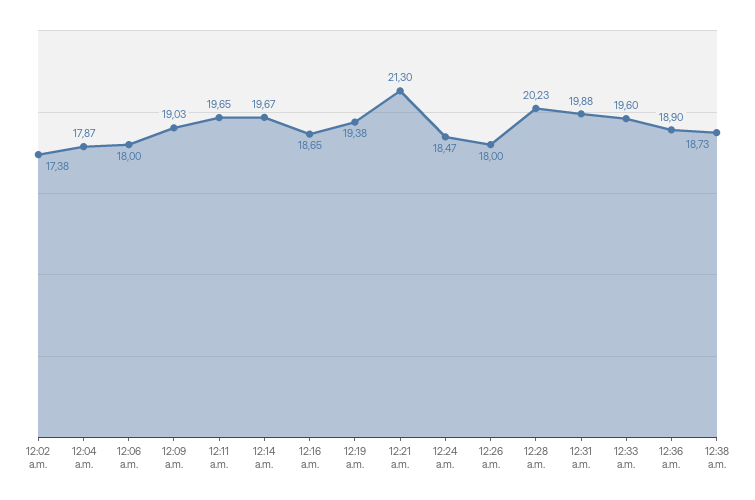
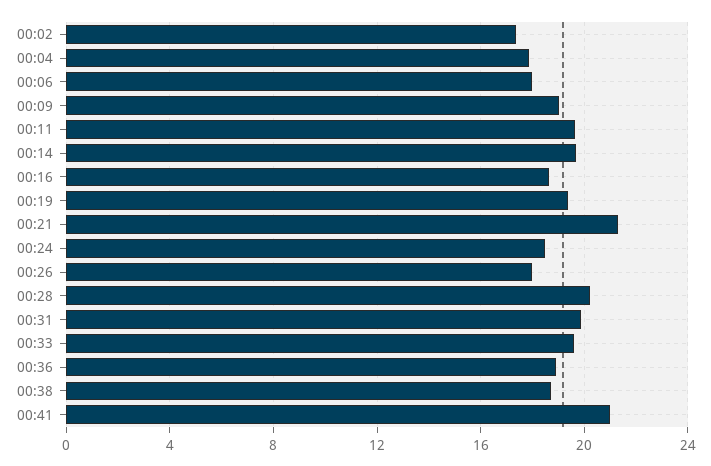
00:41: none -> 21

